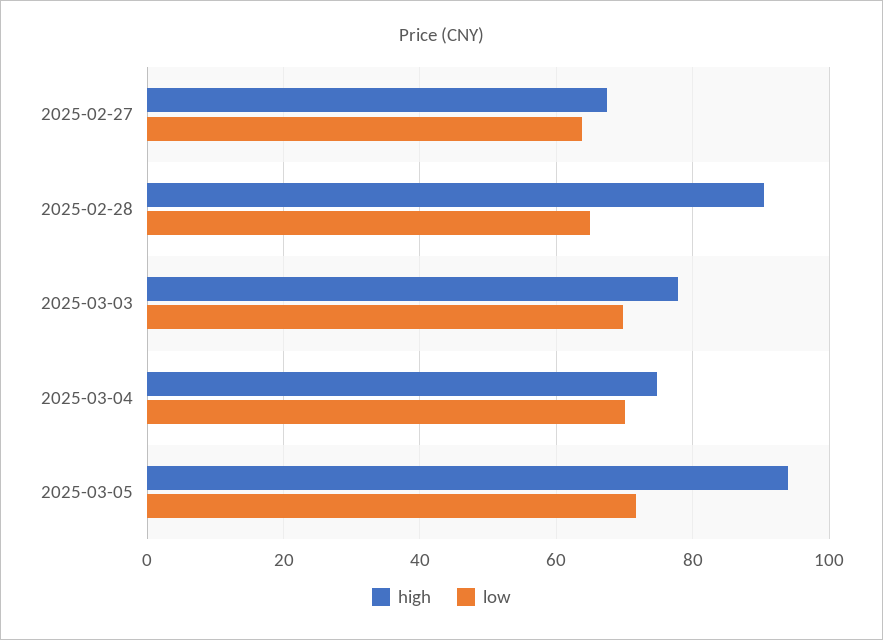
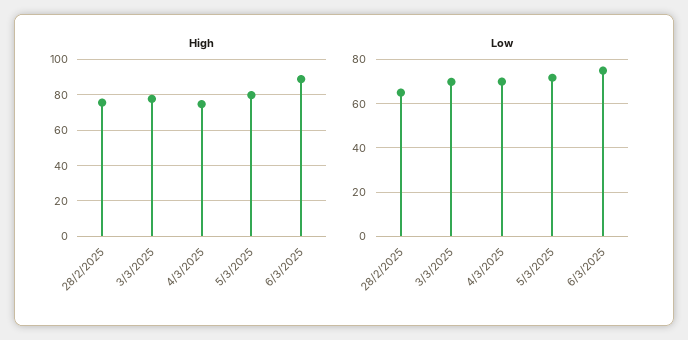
high, 2025-02-27: 68 -> none
low, 2025-02-27: 64 -> none
high, 2025-02-28: 90 -> 75
high, 2025-03-05: 94 -> 80
high, 6/3/2025: none -> 90
low, 6/3/2025: none -> 75

